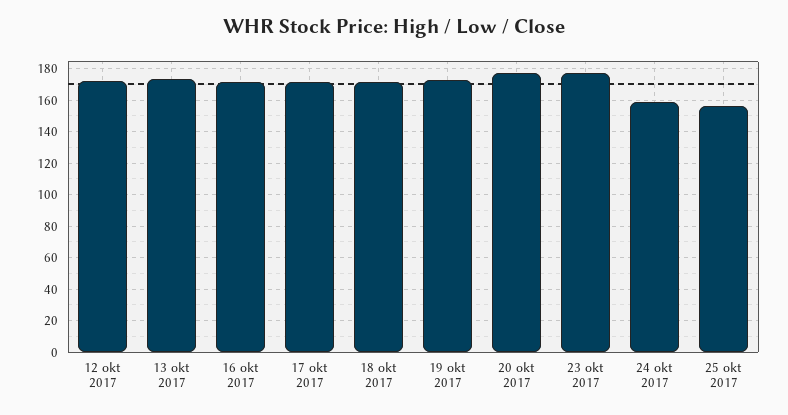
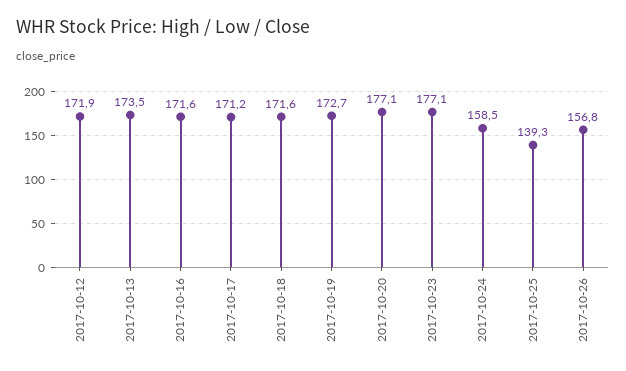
25 okt 2017: 155 -> 139.3
2017-10-26: none -> 156.8

